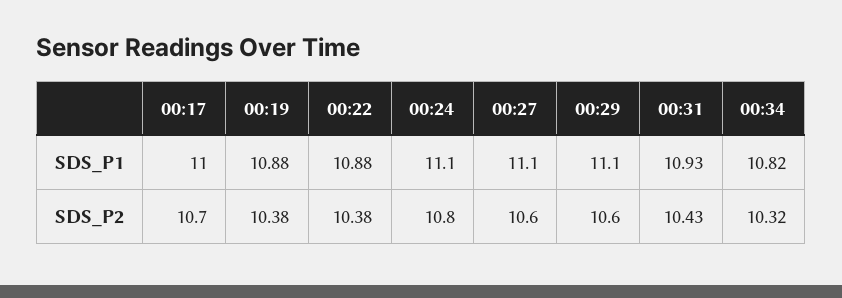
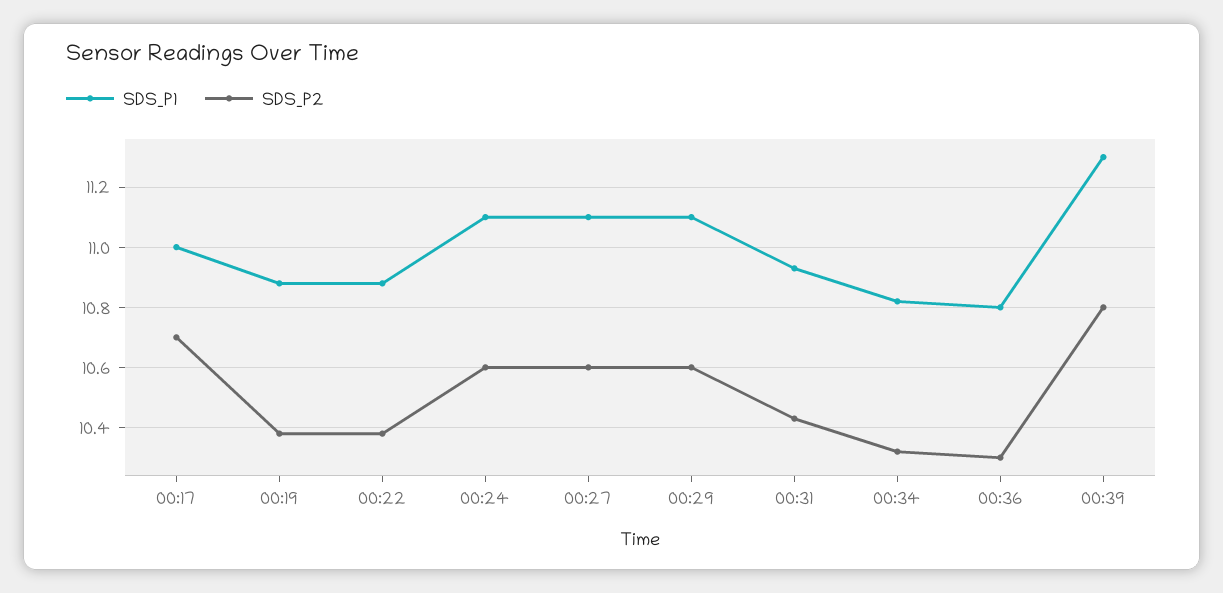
SDS_P2, 00:24: 10.8 -> 10.6
SDS_P1, 00:36: none -> 10.8
SDS_P2, 00:36: none -> 10.3
SDS_P1, 00:39: none -> 11.3
SDS_P2, 00:39: none -> 10.8

